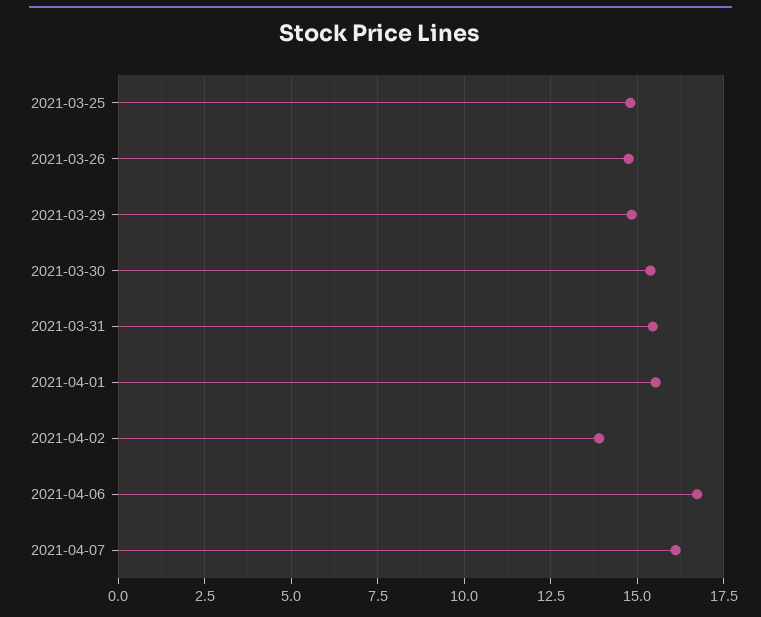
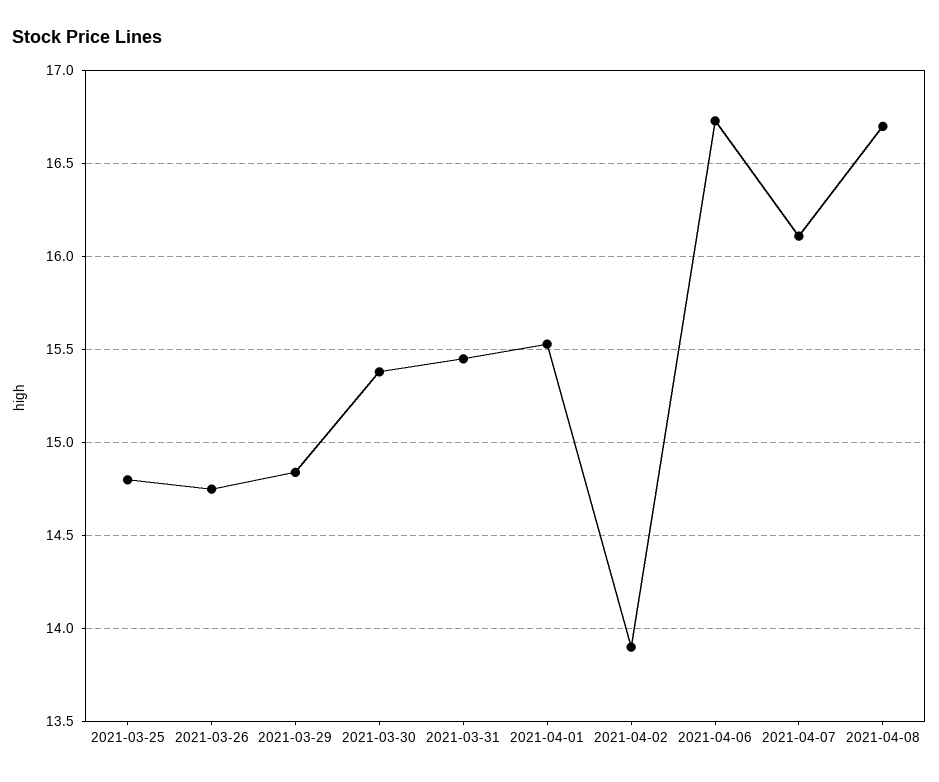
2021-04-08: none -> 16.7

